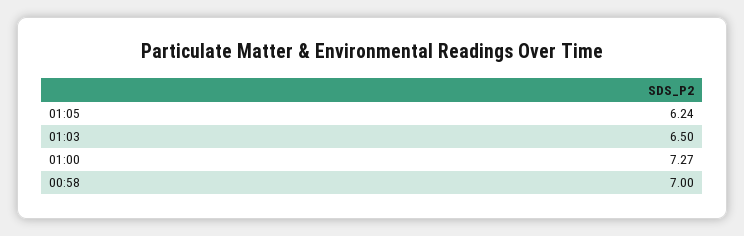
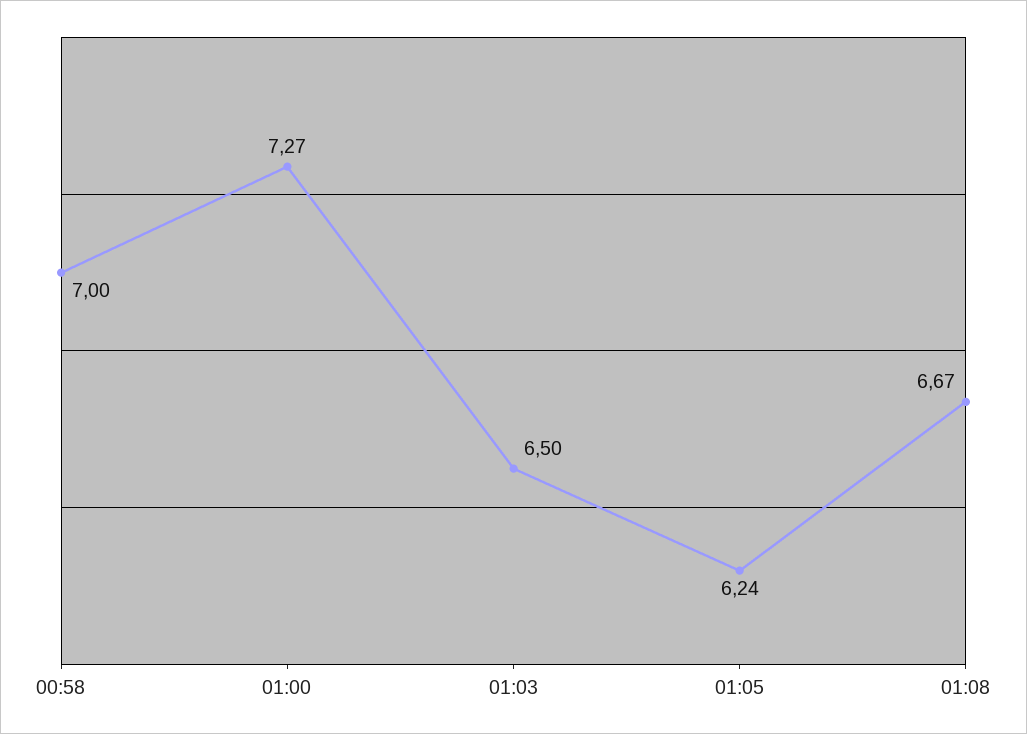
01:08: none -> 6.67

